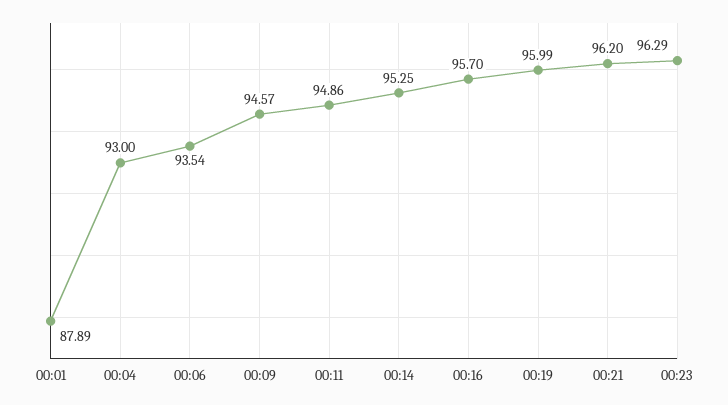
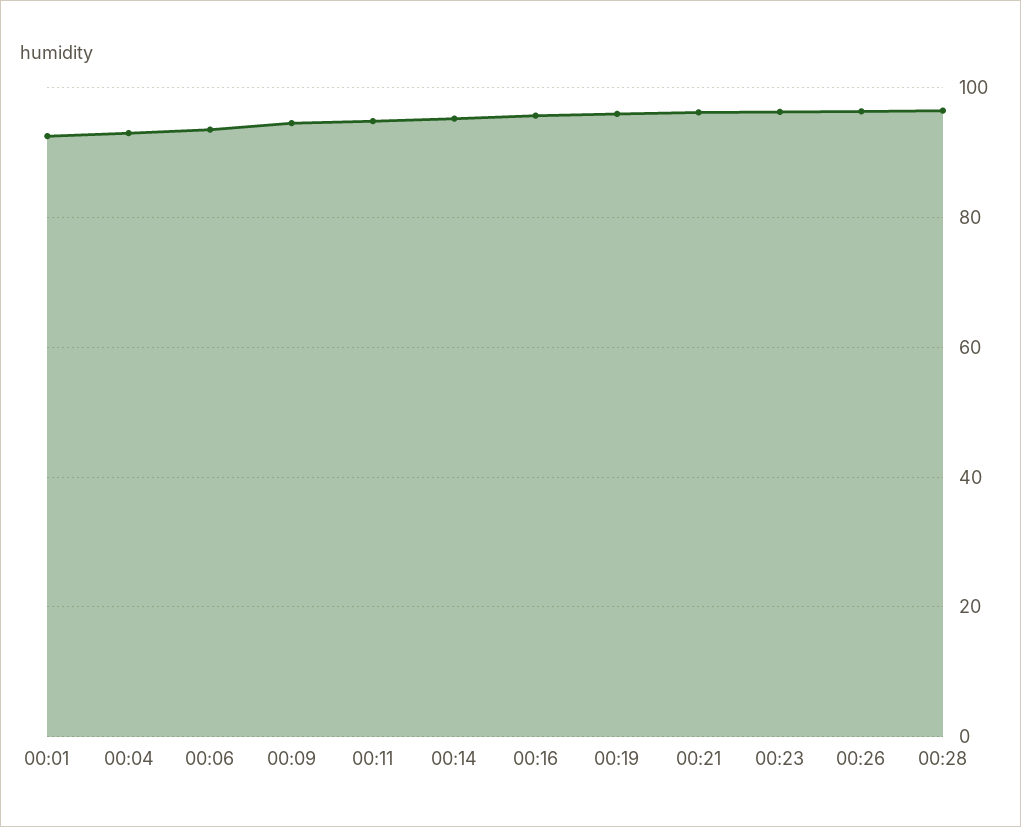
00:01: 87.89 -> 92
00:26: none -> 96
00:28: none -> 96

